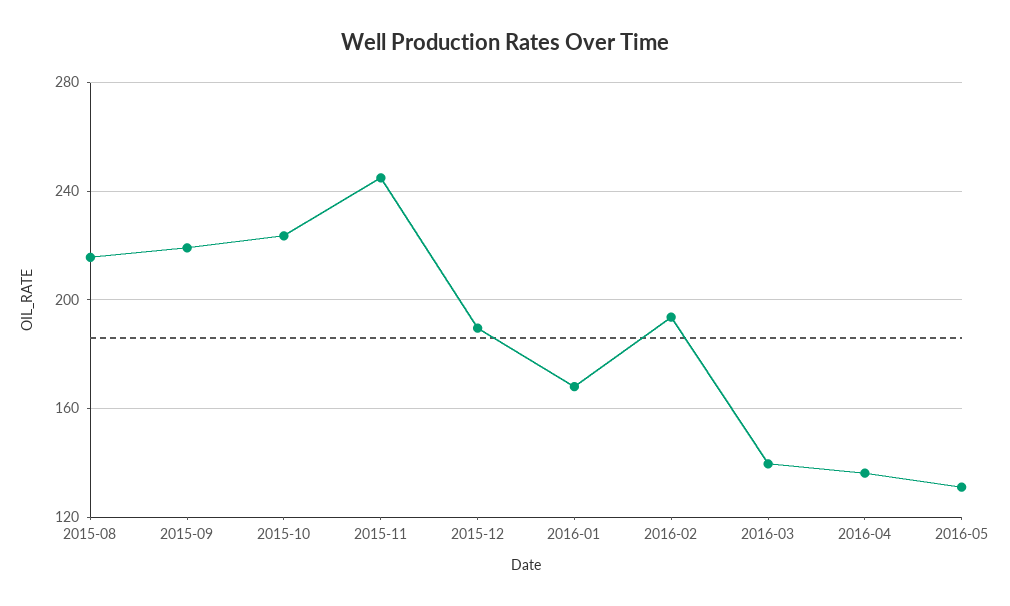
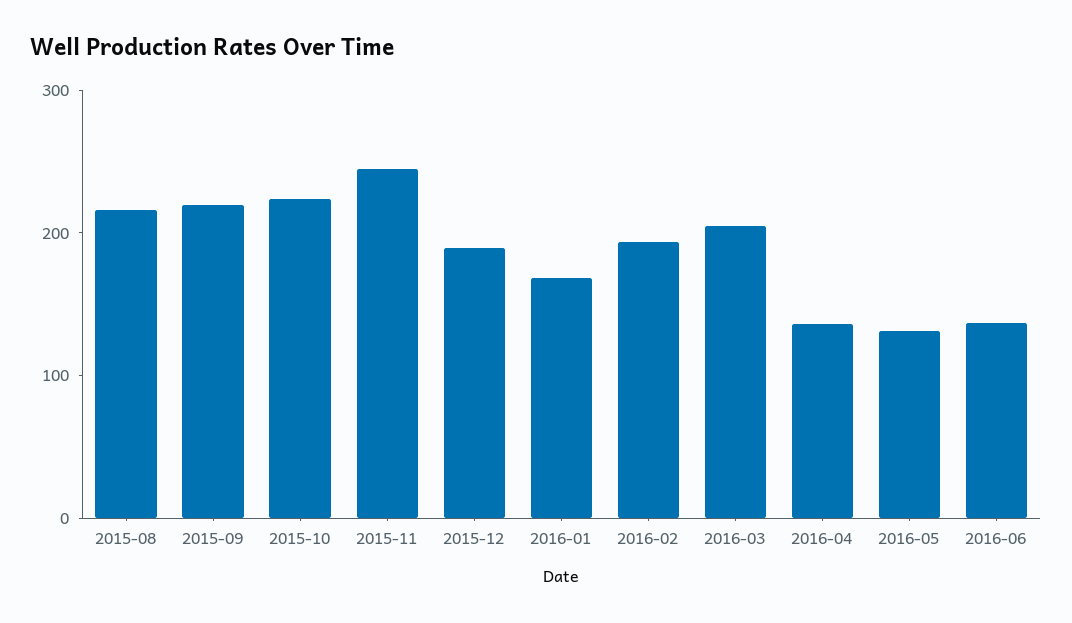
2016-03: 140 -> 200
2016-06: none -> 140

